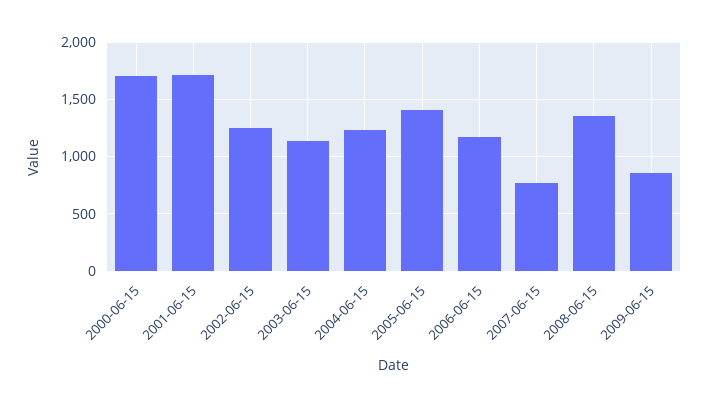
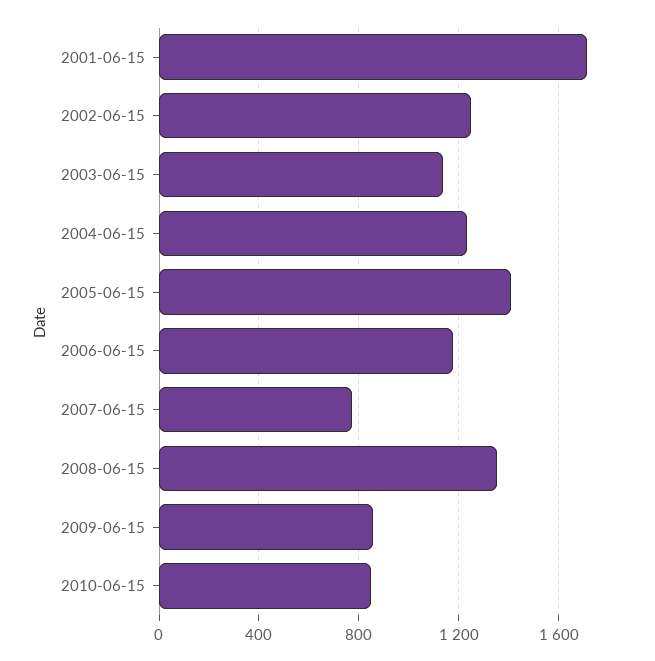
2000-06-15: 1700 -> none
2010-06-15: none -> 850

